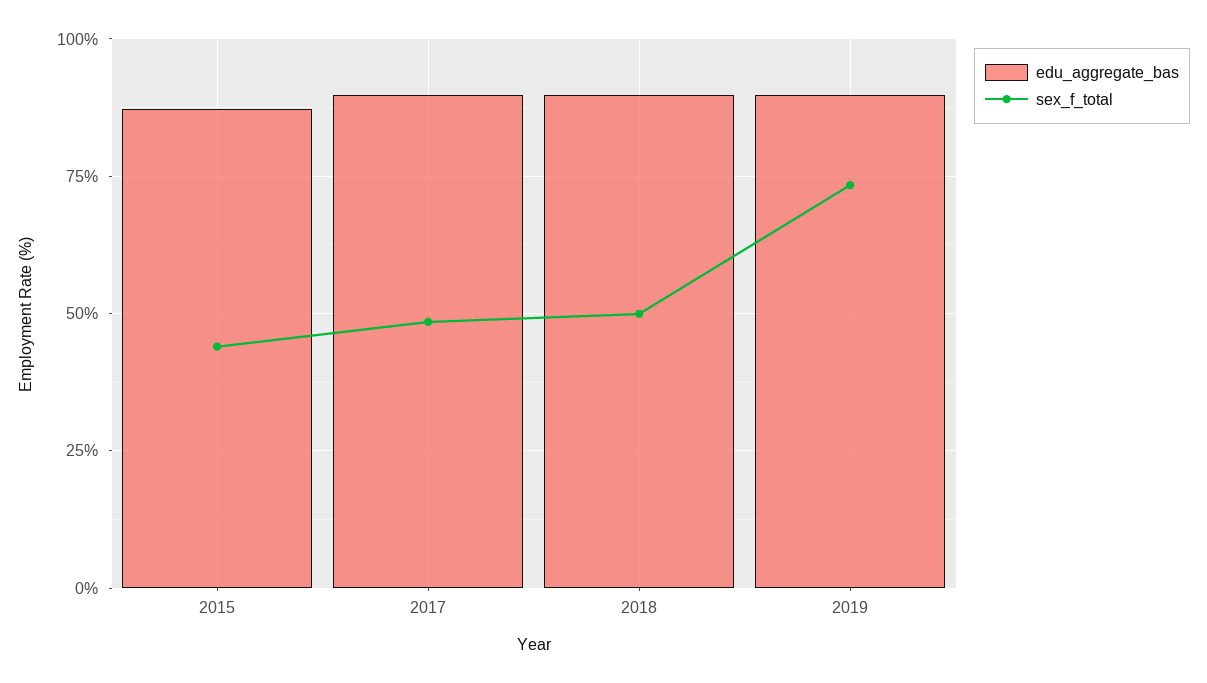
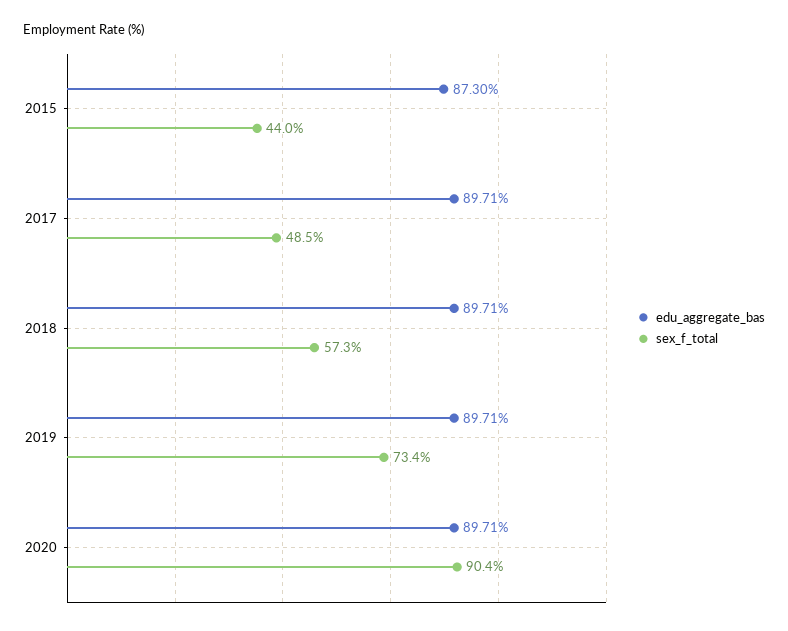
sex_f_total, 2018: 50 -> 57.3
edu_aggregate_bas, 2020: none -> 89.71
sex_f_total, 2020: none -> 90.4

